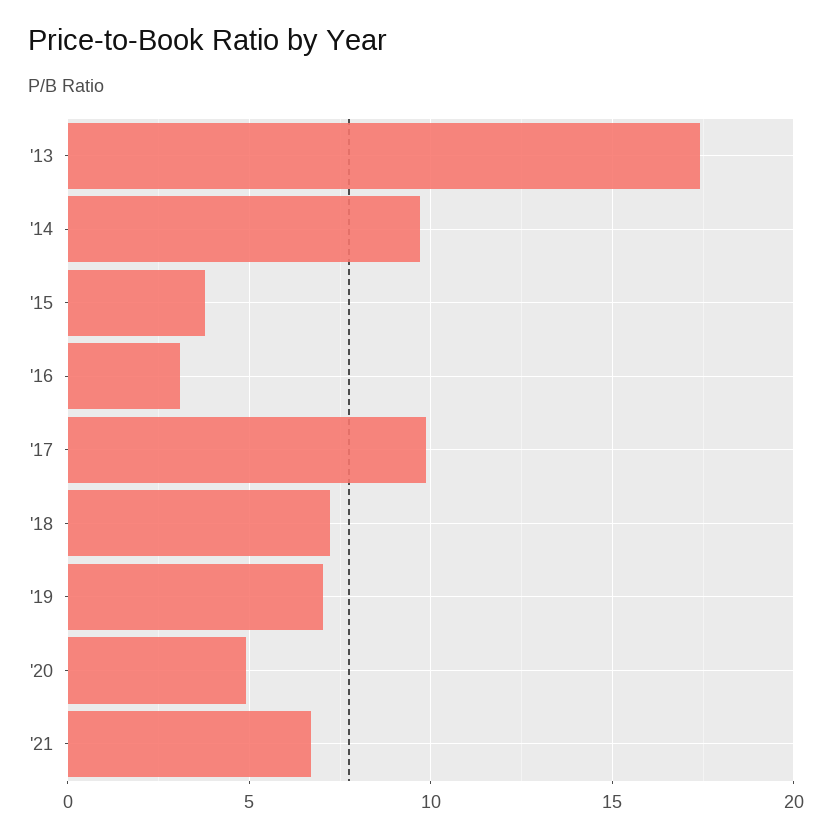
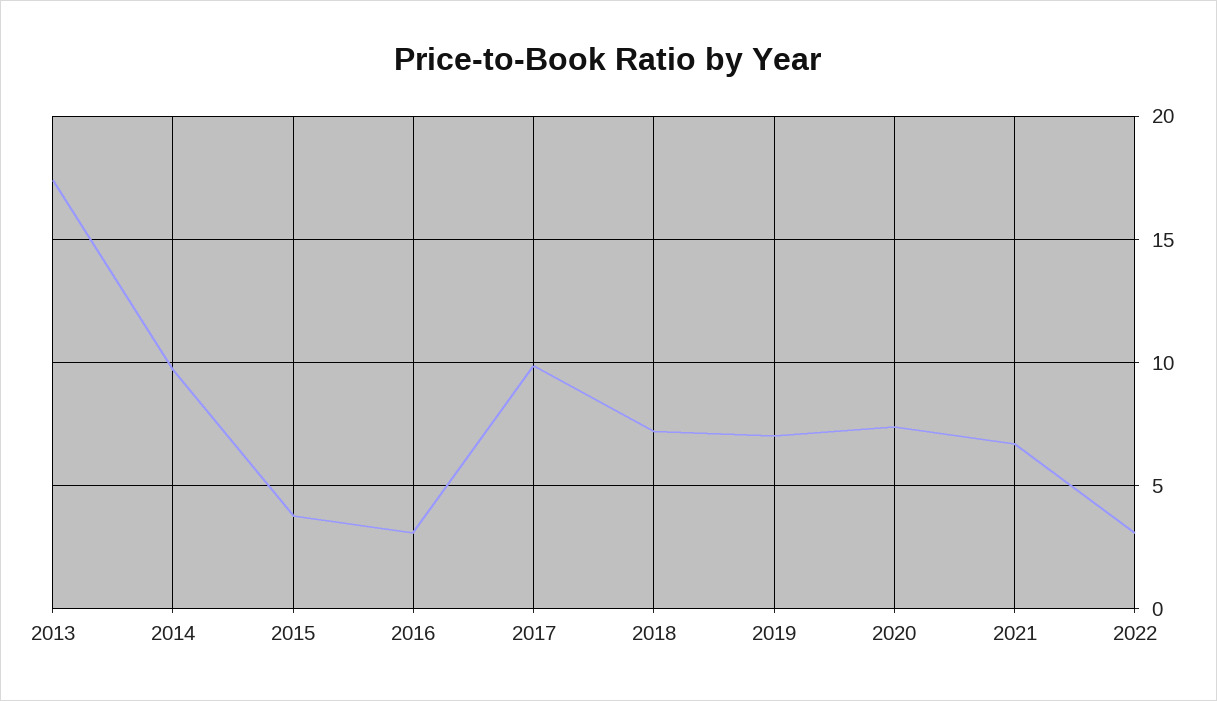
'20: 5 -> 7.5
2022: none -> 3

